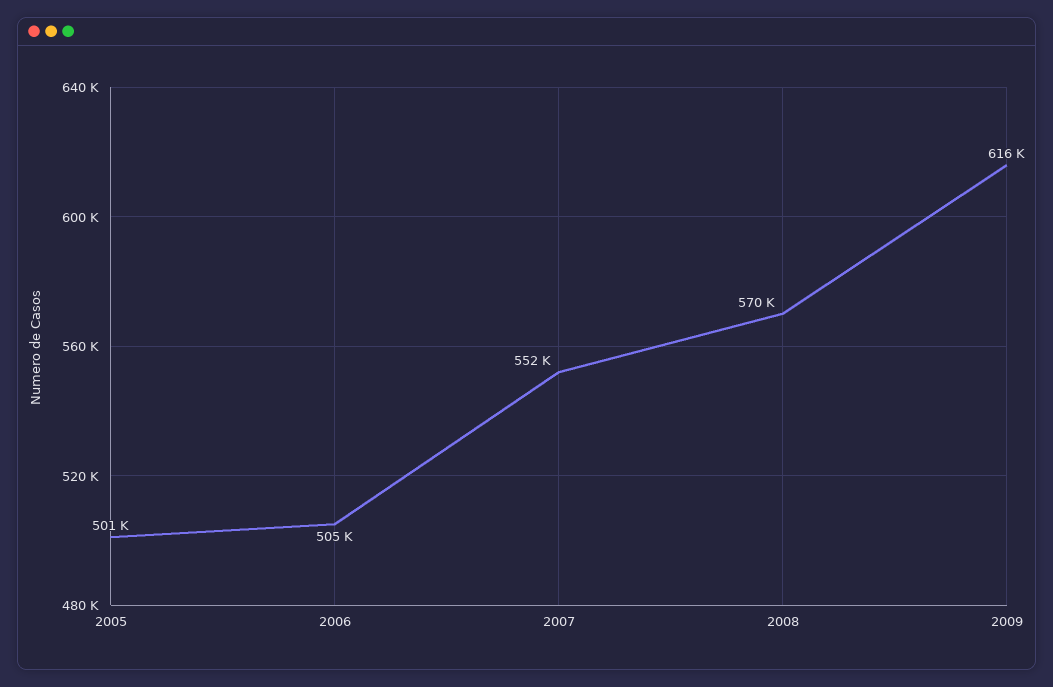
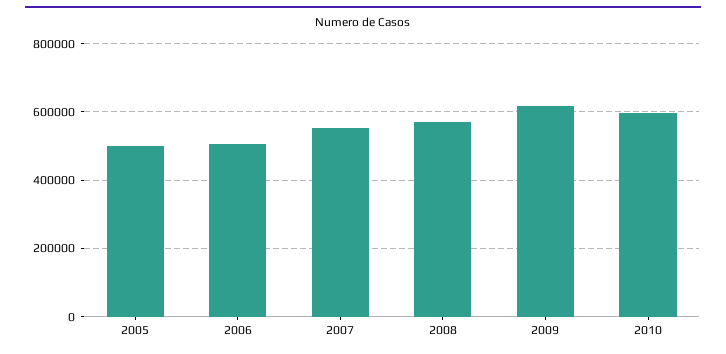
2010: none -> 600000

